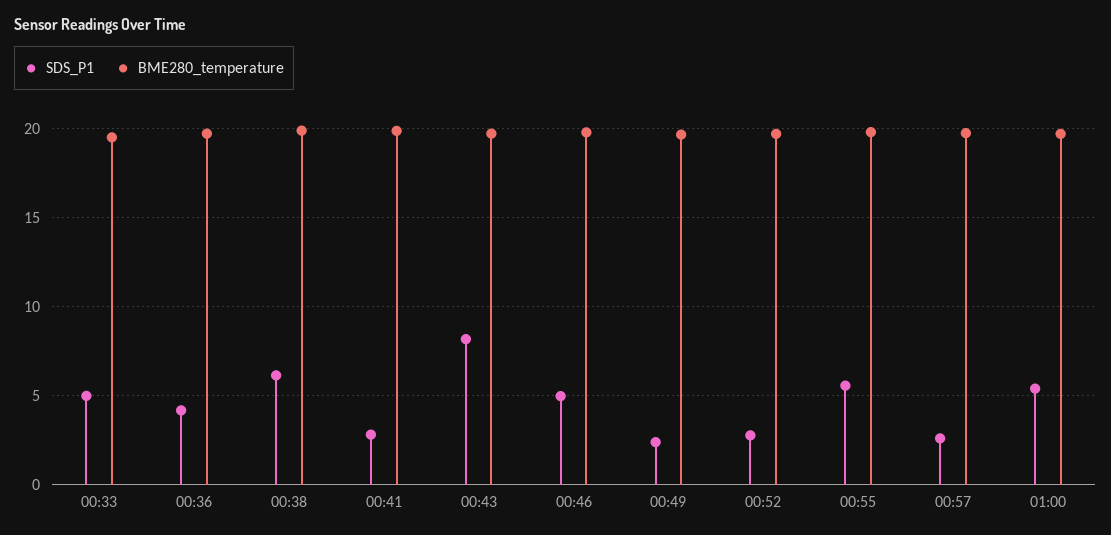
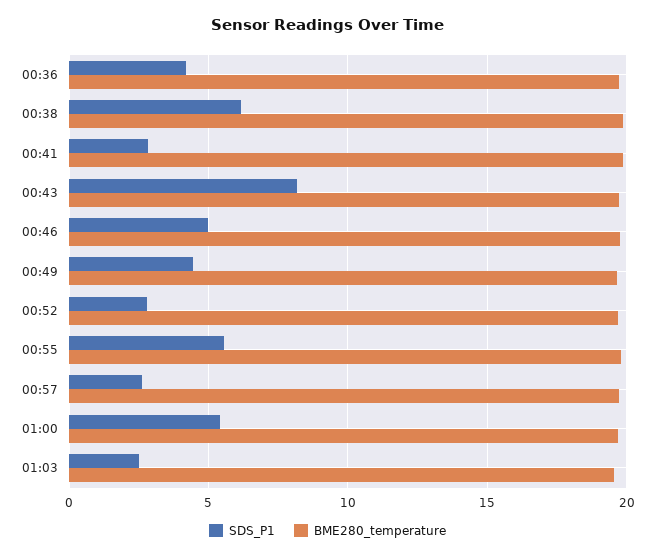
SDS_P1, 00:33: 5 -> none
BME280_temperature, 00:33: 19.5 -> none
SDS_P1, 00:49: 2.5 -> 4.5
SDS_P1, 01:03: none -> 2.5
BME280_temperature, 01:03: none -> 19.5

